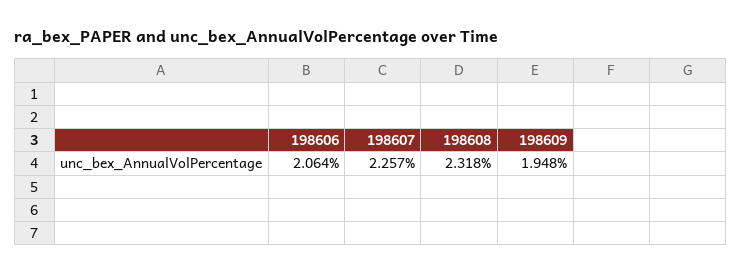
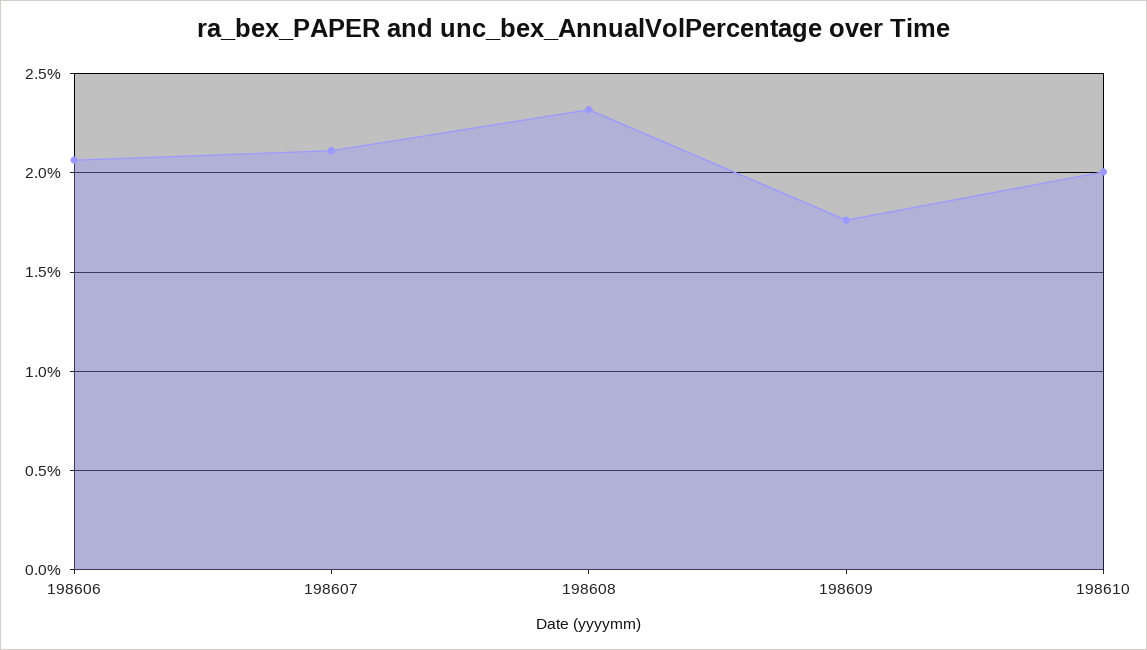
198607: 2.257 -> 2.1
198609: 1.948 -> 1.75
198610: none -> 2

